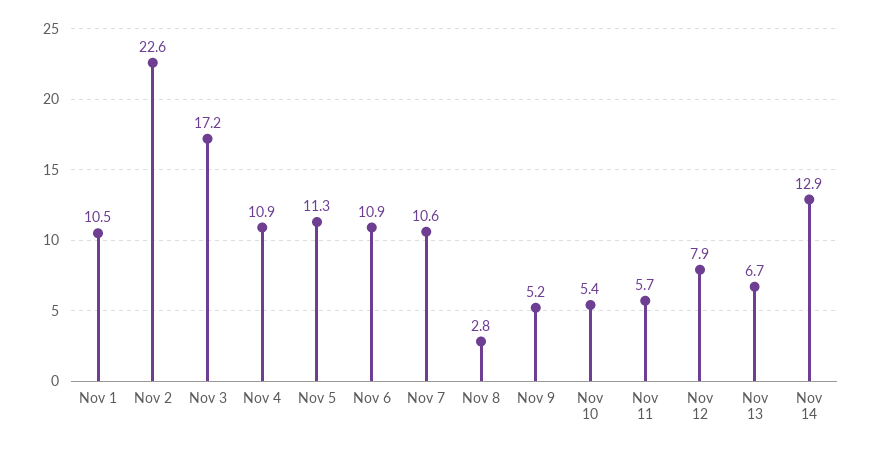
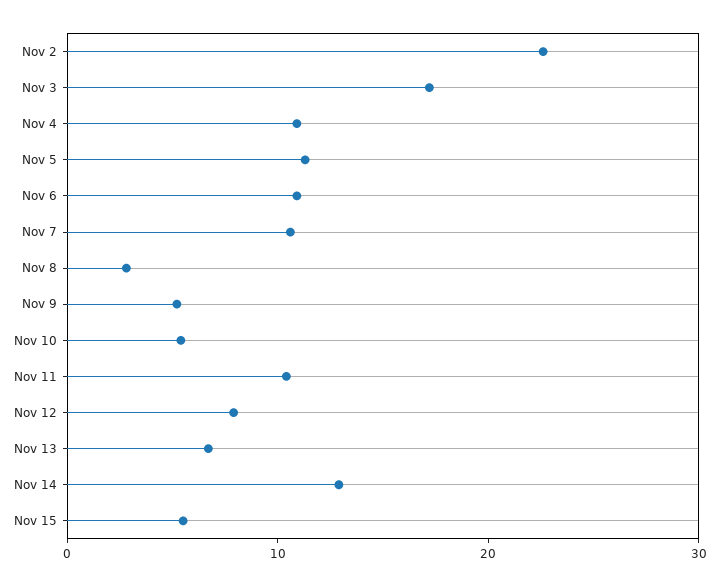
Nov 1: 10.5 -> none
Nov 11: 5.7 -> 10
Nov 15: none -> 6

